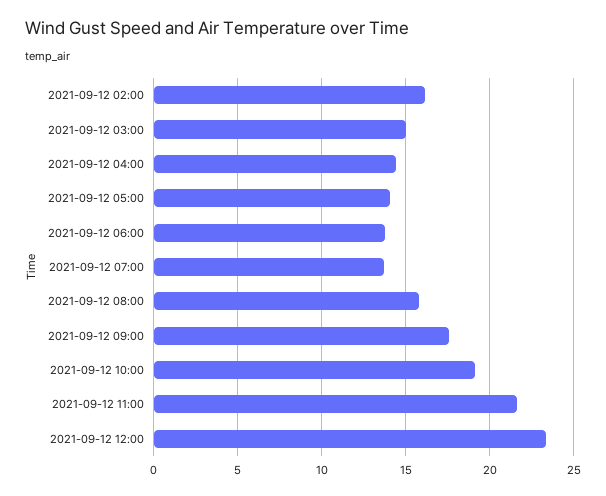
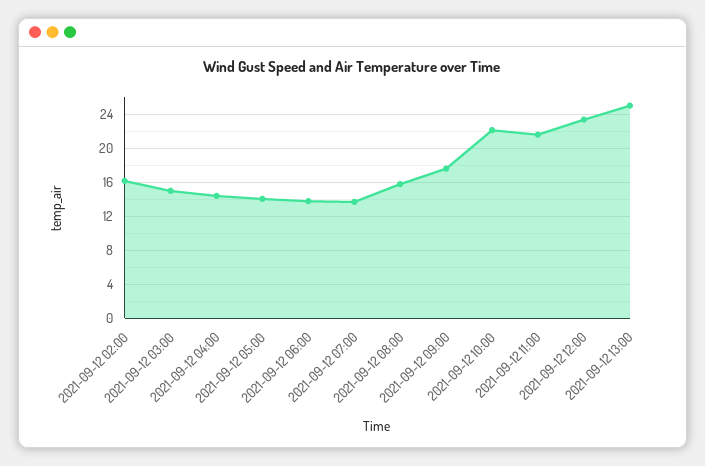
2021-09-12 10:00: 19 -> 22
2021-09-12 13:00: none -> 25

